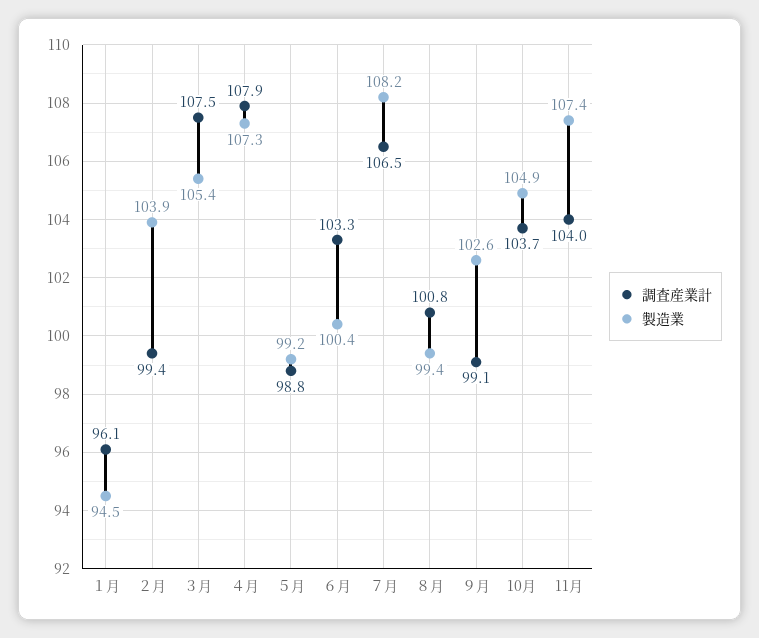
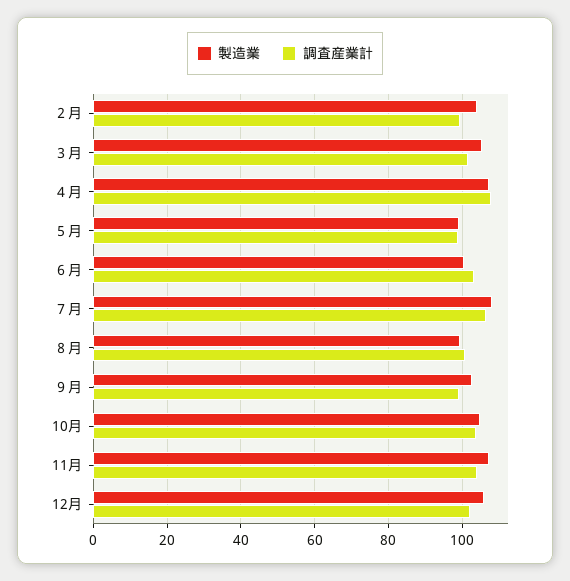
調査産業計, １月: 96.1 -> none
製造業, １月: 94.5 -> none
調査産業計, ３月: 107.5 -> 102
製造業, 12月: none -> 106
調査産業計, 12月: none -> 102

